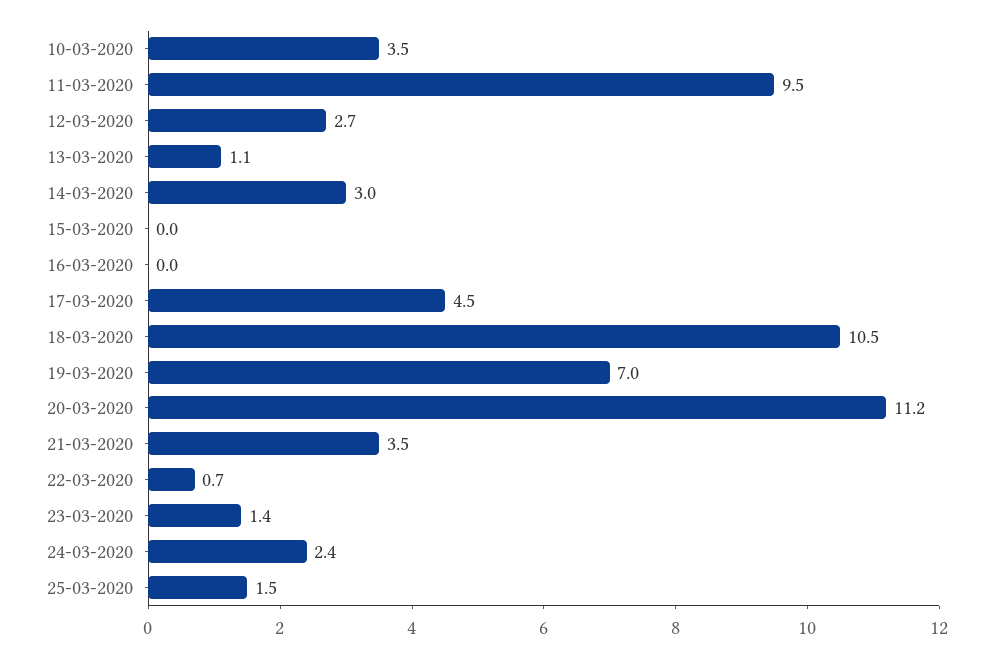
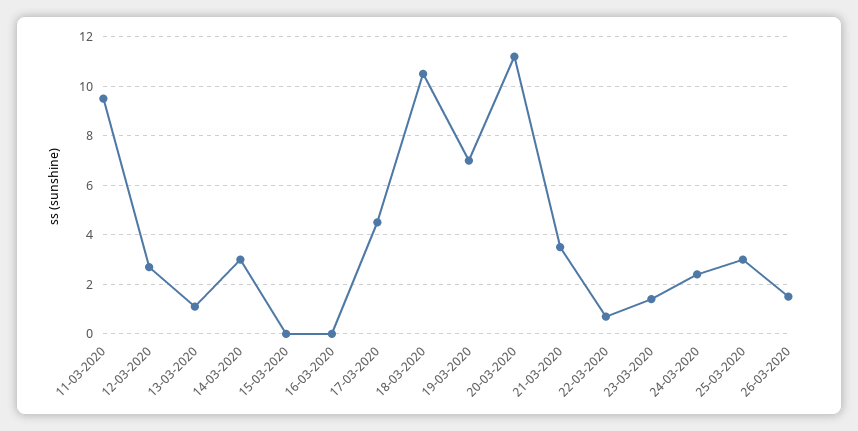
10-03-2020: 3.5 -> none
25-03-2020: 1.5 -> 3
26-03-2020: none -> 1.5

